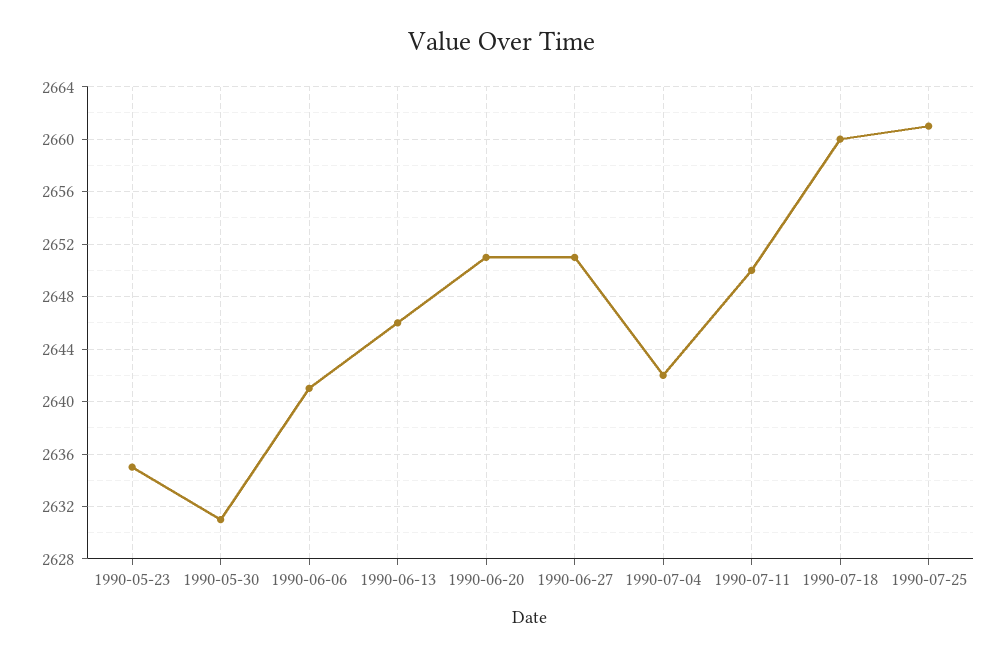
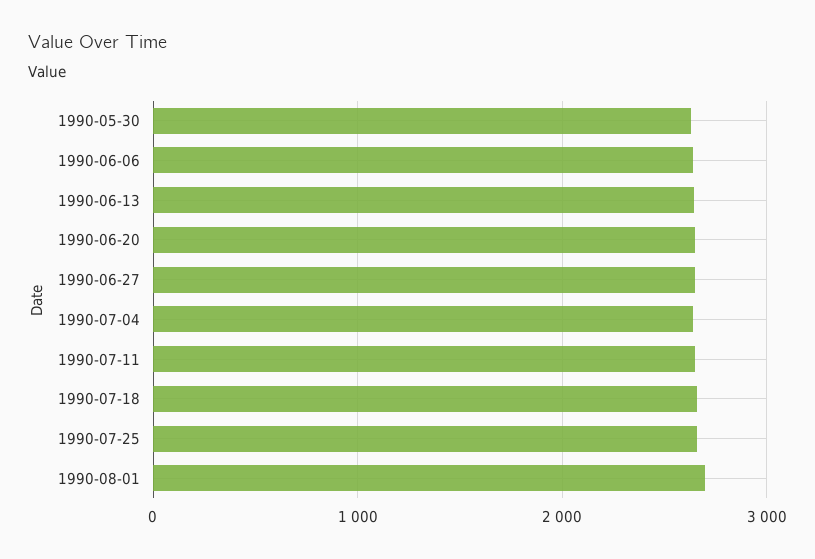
1990-05-23: 2635 -> none
1990-08-01: none -> 2700

